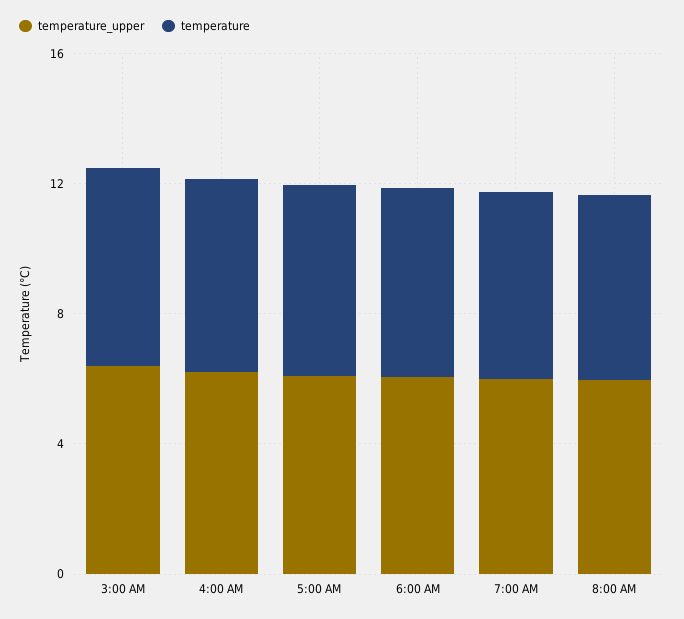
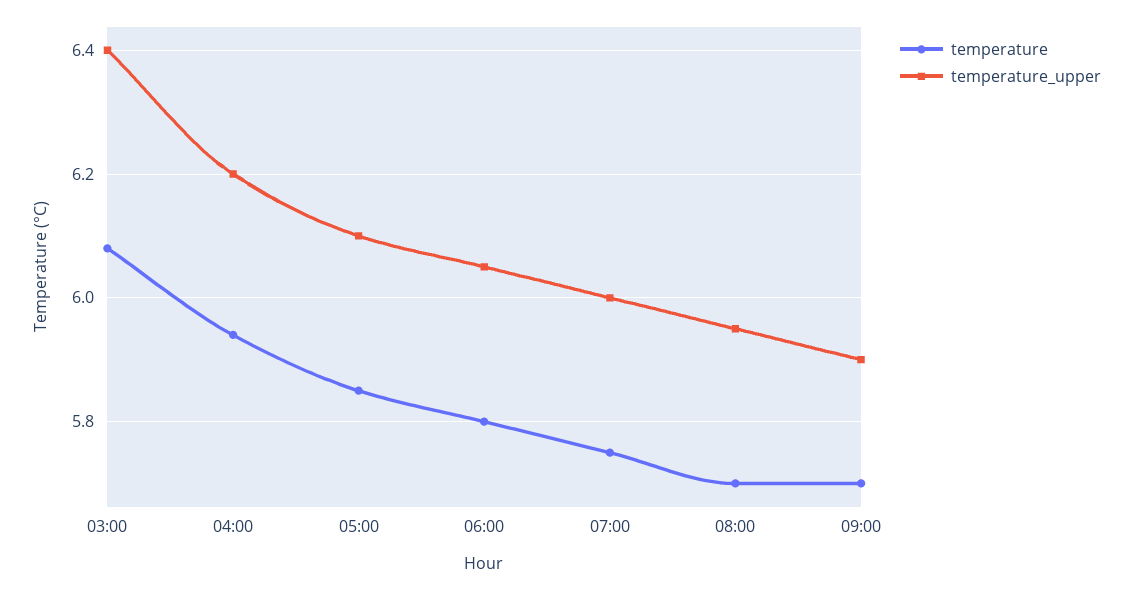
temperature, 09:00: none -> 5.7
temperature_upper, 09:00: none -> 5.9

